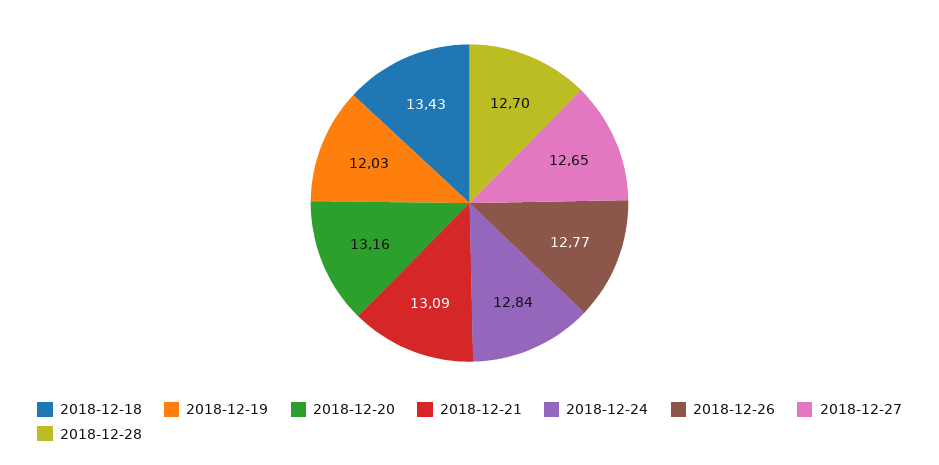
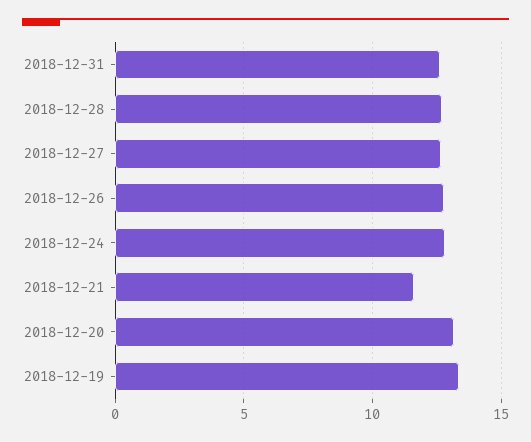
2018-12-18: 13.43 -> none
2018-12-19: 12.03 -> 13.5
2018-12-21: 13.09 -> 11.5
2018-12-31: none -> 12.5

